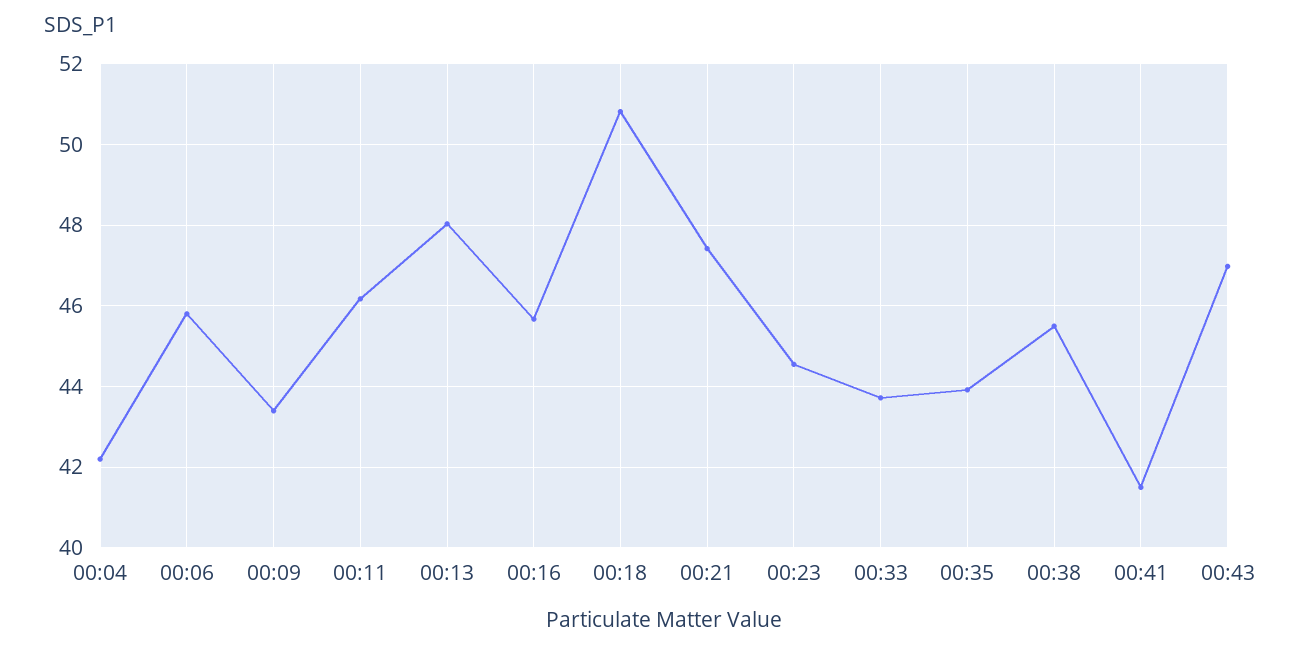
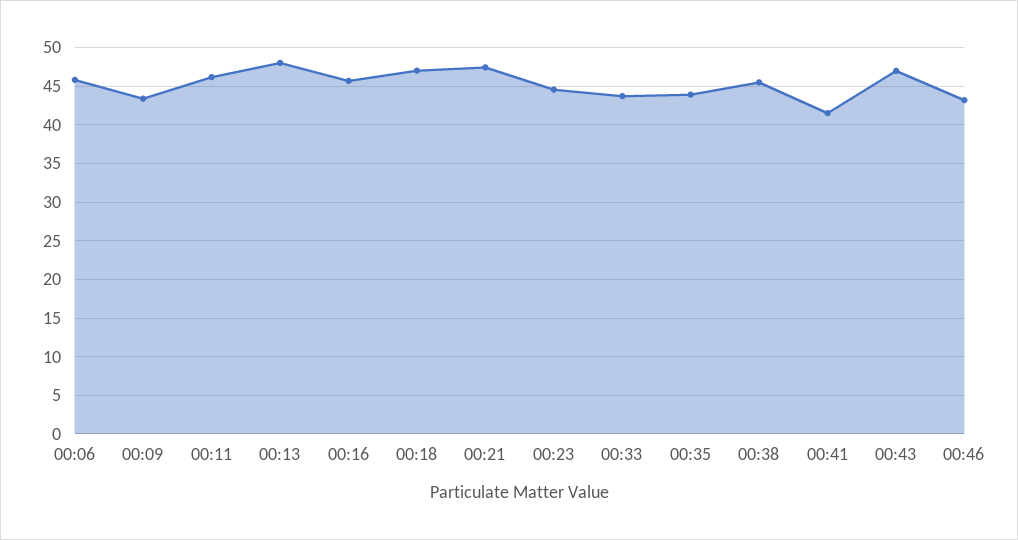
00:04: 42.2 -> none
00:18: 50.8 -> 47
00:46: none -> 43

